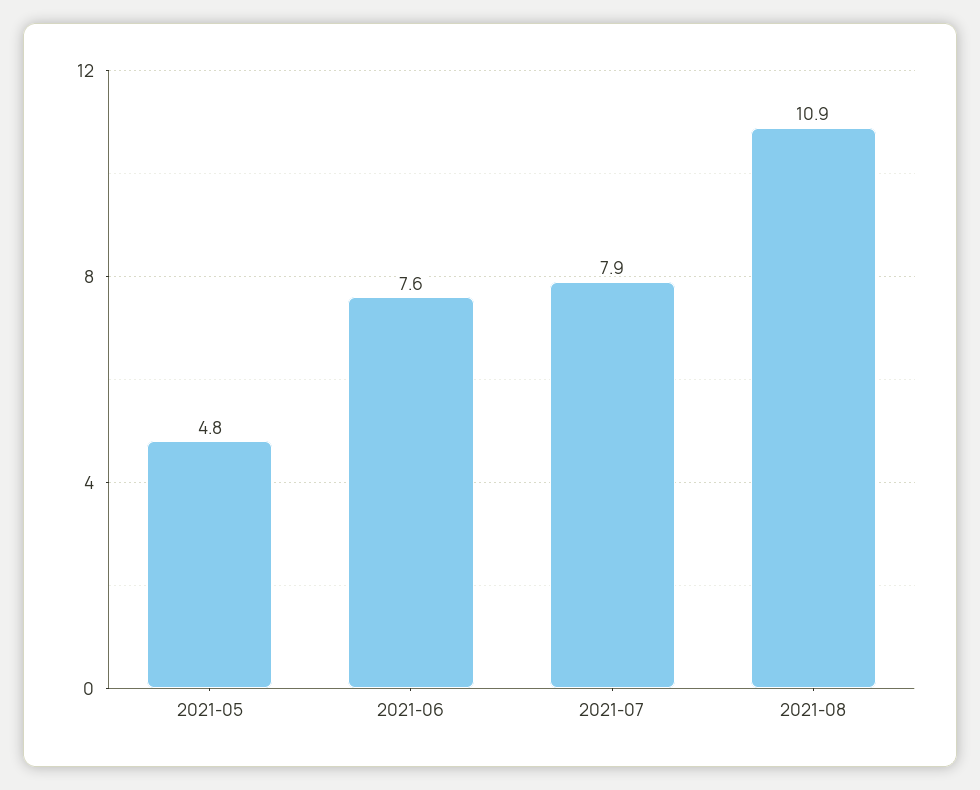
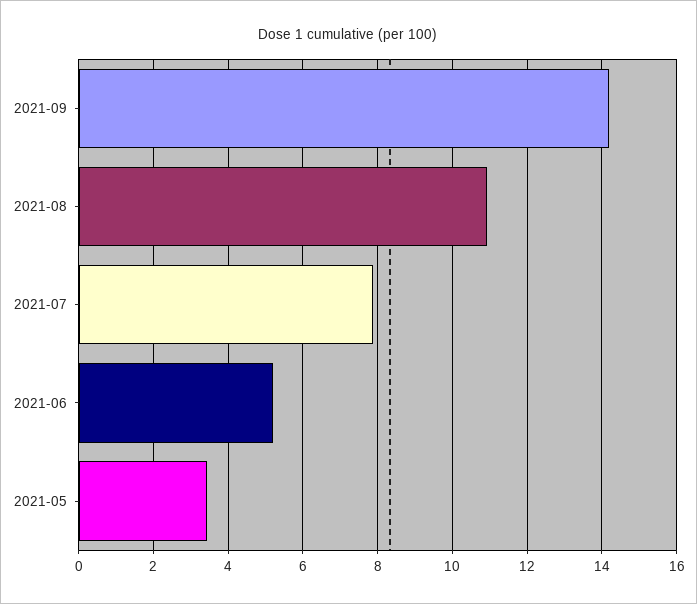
2021-05: 4.8 -> 3.4
2021-06: 7.6 -> 5.2
2021-09: none -> 14.2

